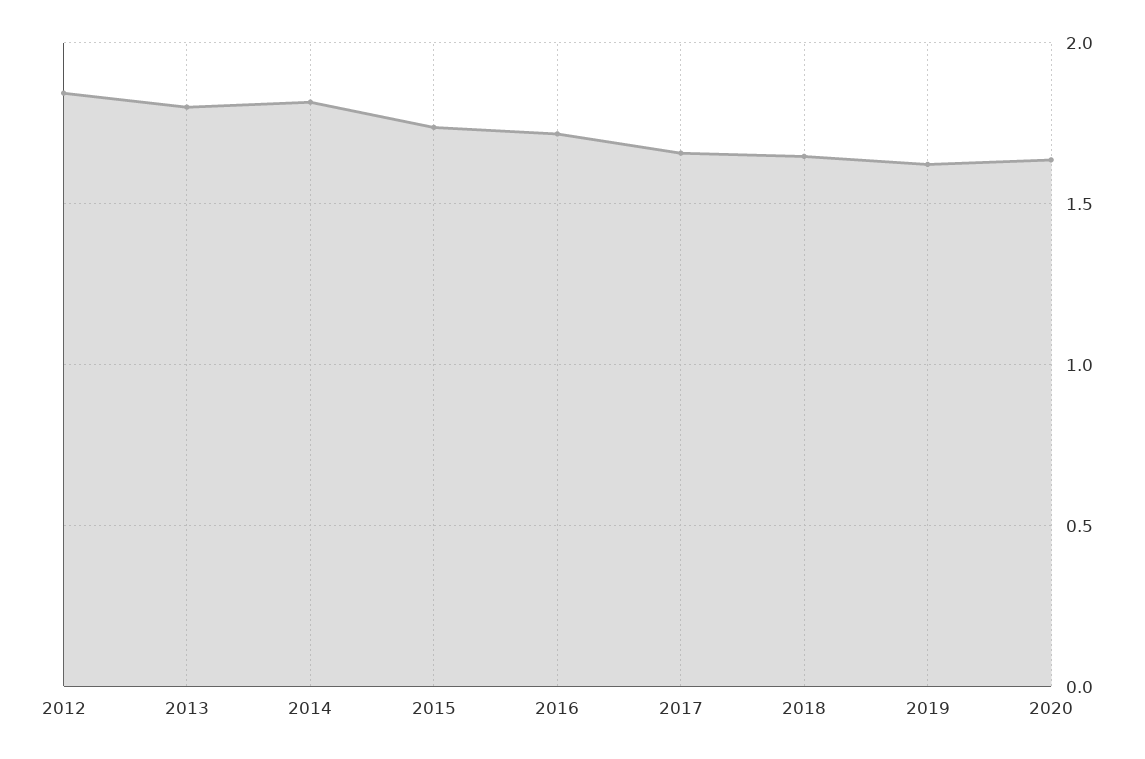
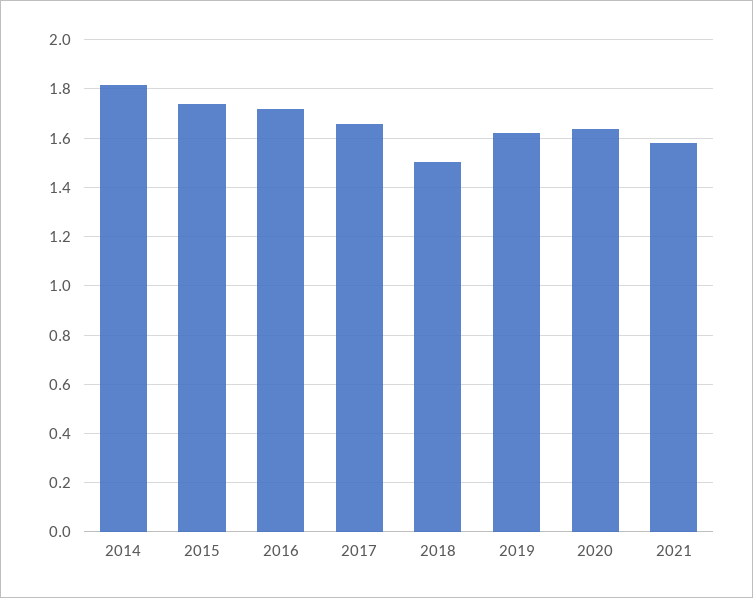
2012: 1.85 -> none
2013: 1.8 -> none
2018: 1.65 -> 1.5
2021: none -> 1.575

